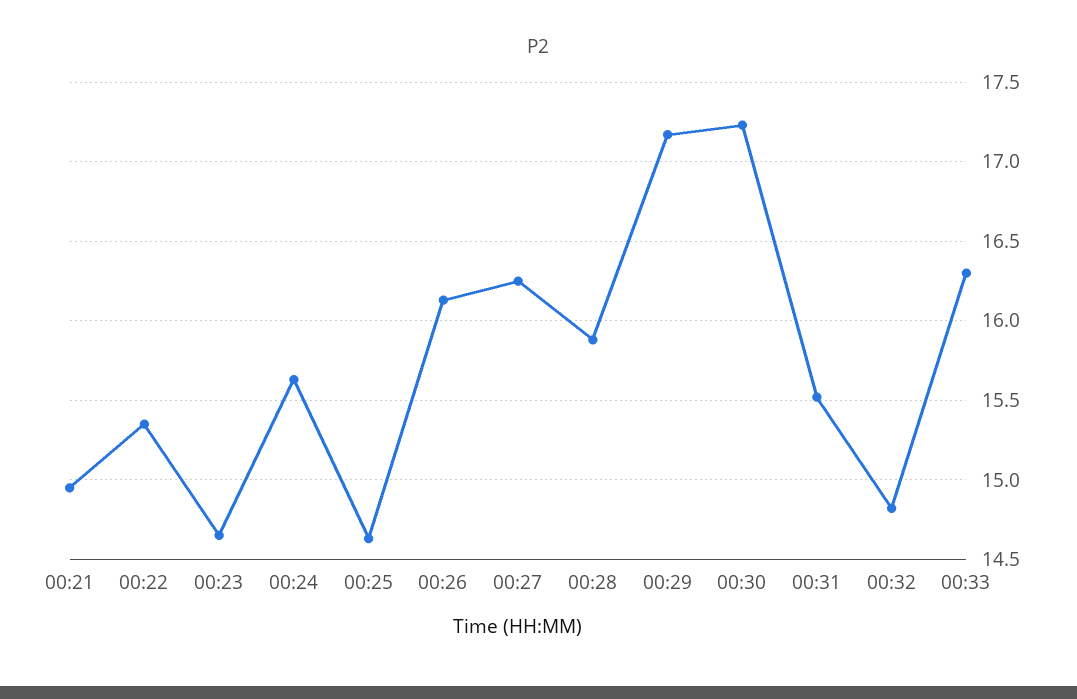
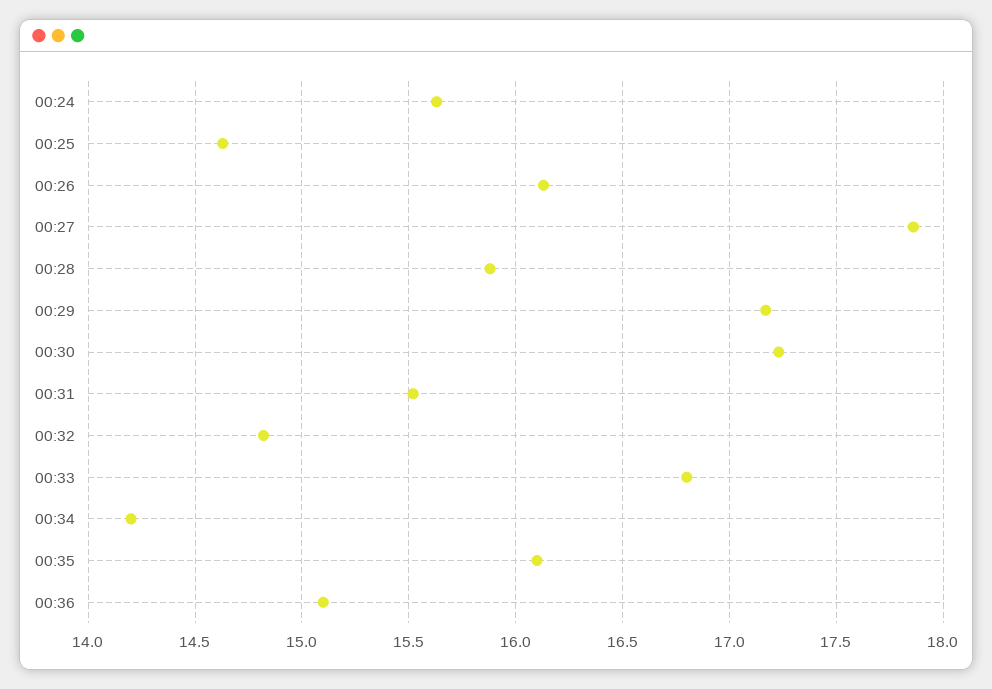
00:21: 14.95 -> none
00:22: 15.35 -> none
00:23: 14.65 -> none
00:27: 16.25 -> 17.85
00:33: 16.3 -> 16.8
00:34: none -> 14.2
00:35: none -> 16.1
00:36: none -> 15.1

